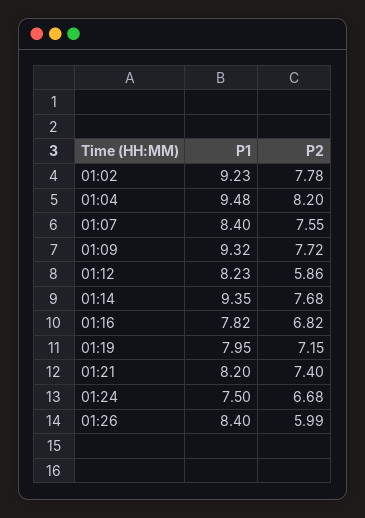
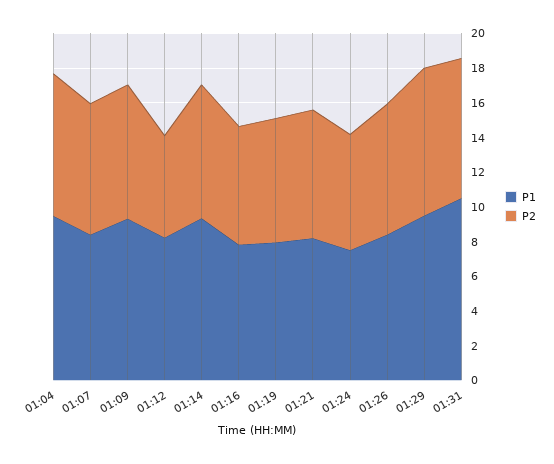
P1, 01:02: 9.23 -> none
P2, 01:02: 7.78 -> none
P2, 01:26: 5.99 -> 7.5
P1, 01:29: none -> 9.5
P2, 01:29: none -> 8.5
P1, 01:31: none -> 10.5
P2, 01:31: none -> 8

